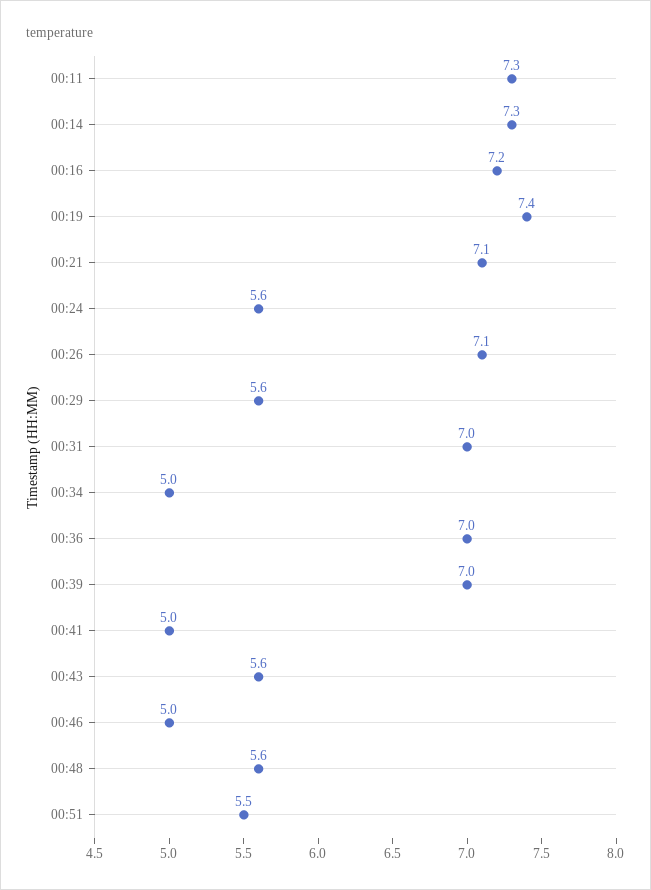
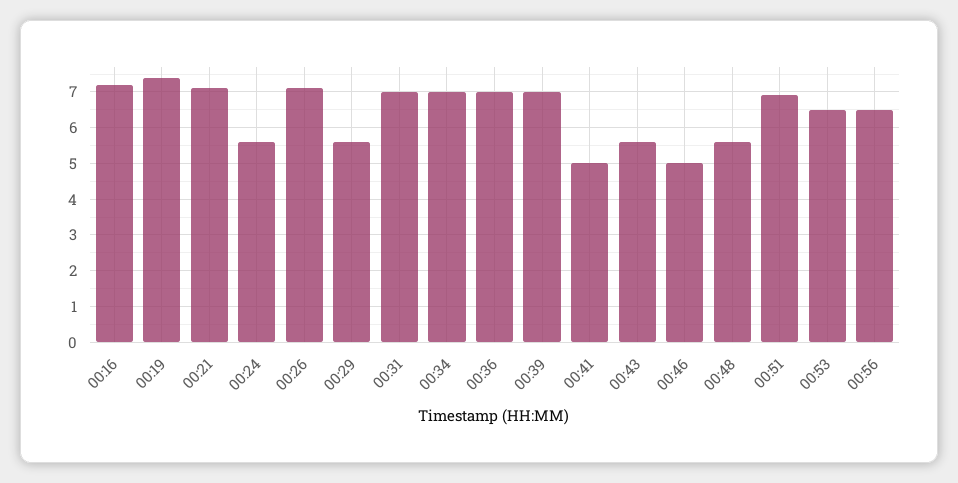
00:11: 7.3 -> none
00:14: 7.3 -> none
00:34: 5 -> 7
00:51: 5.5 -> 7
00:53: none -> 6.5
00:56: none -> 6.5

